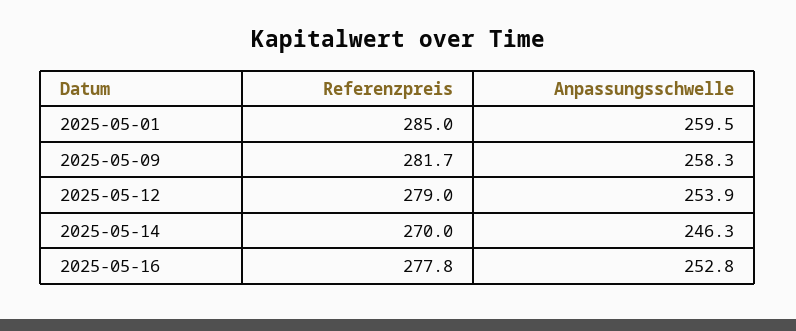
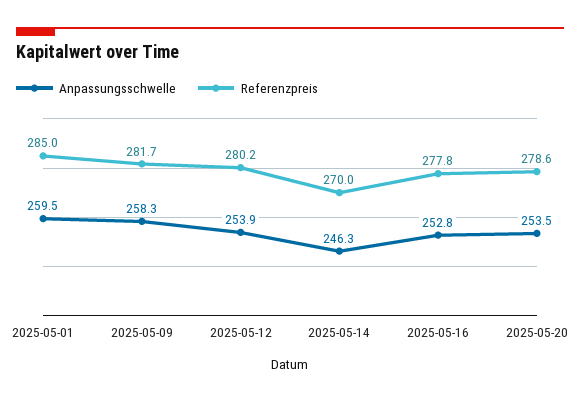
Referenzpreis, 2025-05-12: 279 -> 280.2
Anpassungsschwelle, 2025-05-20: none -> 253.5
Referenzpreis, 2025-05-20: none -> 278.6

